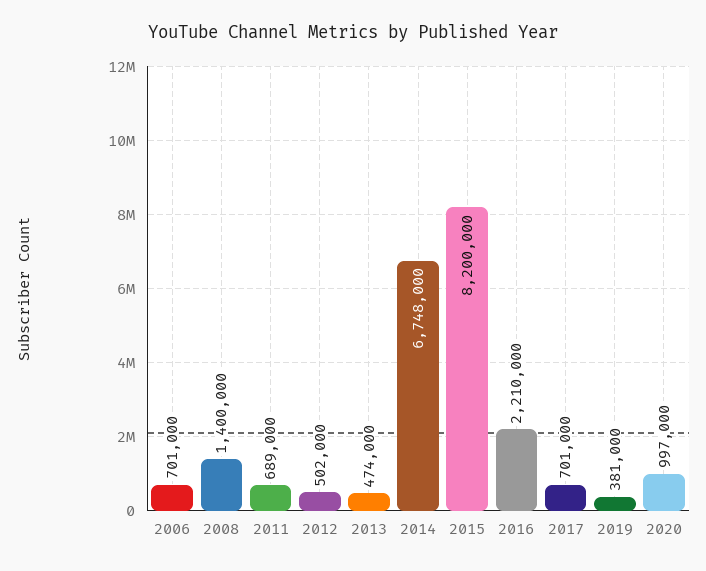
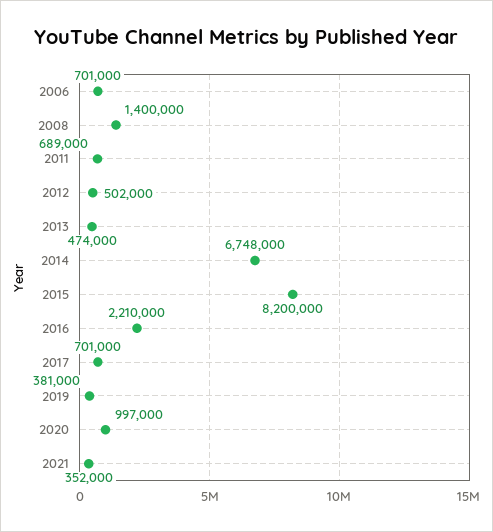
2021: none -> 352000

